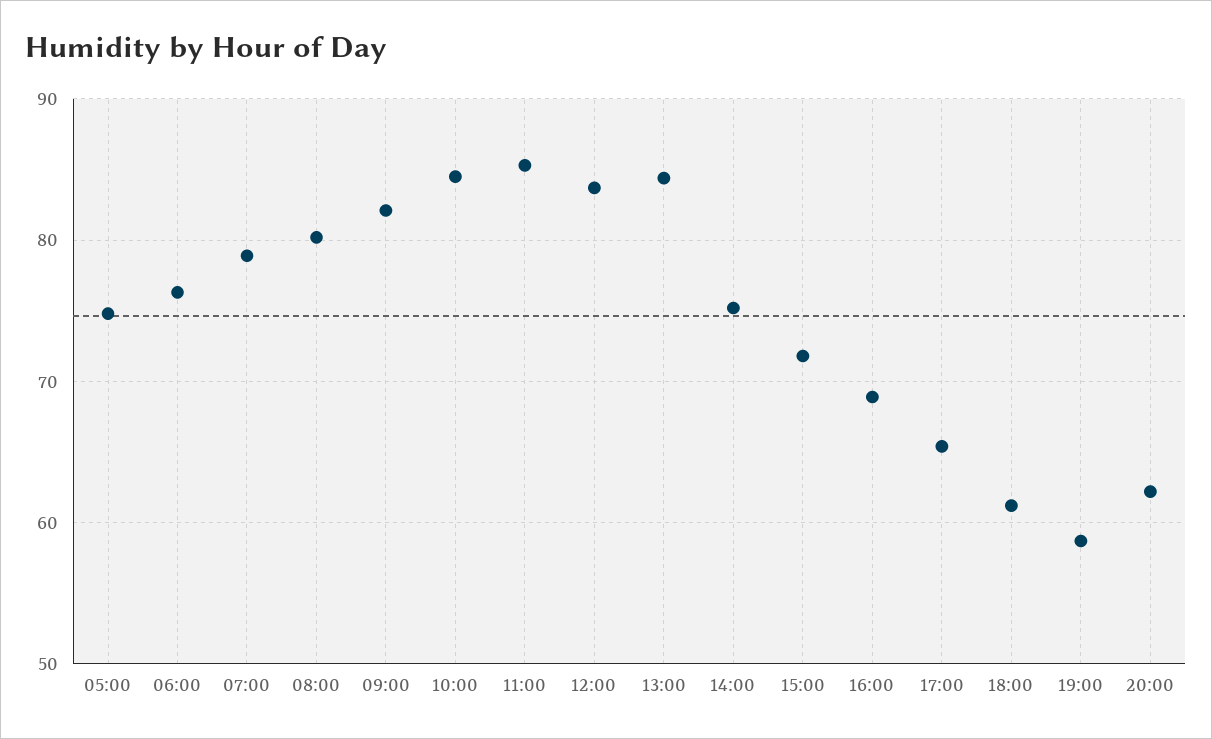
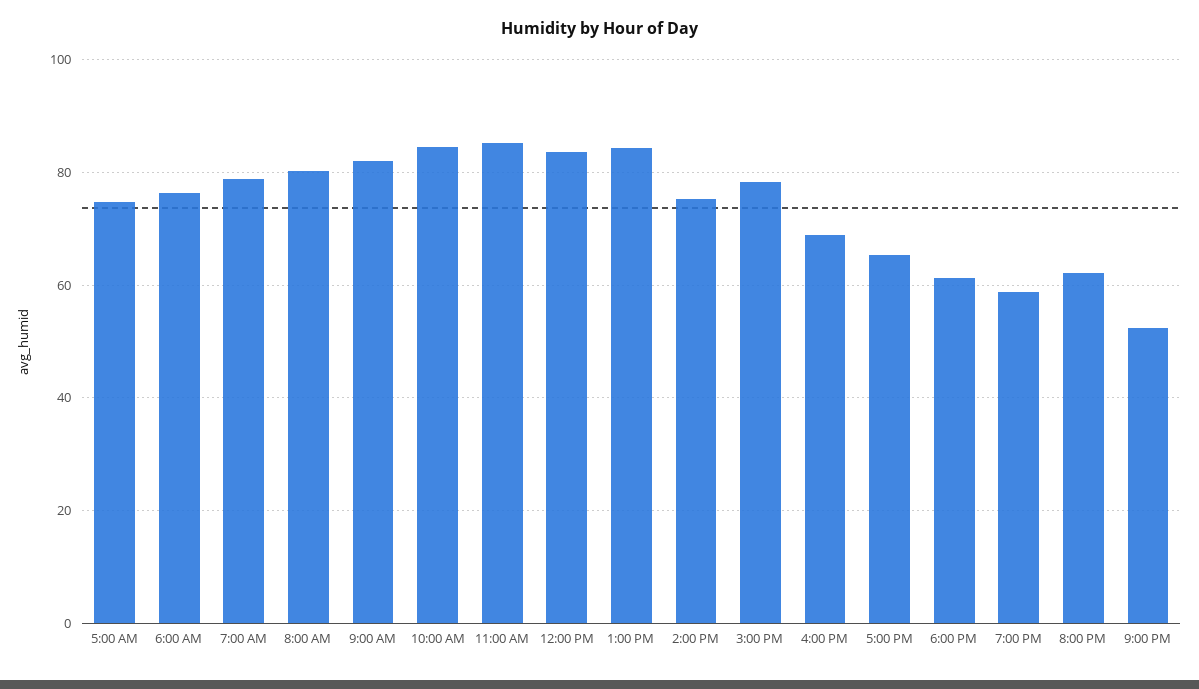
15:00: 72 -> 78
9:00 PM: none -> 52

